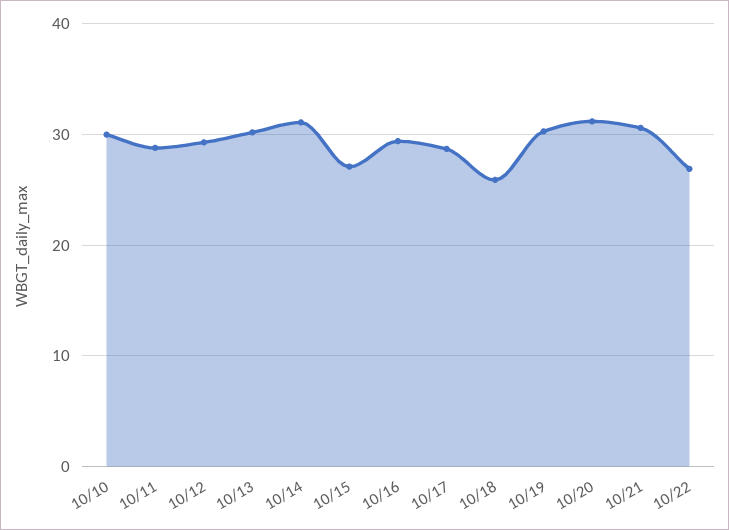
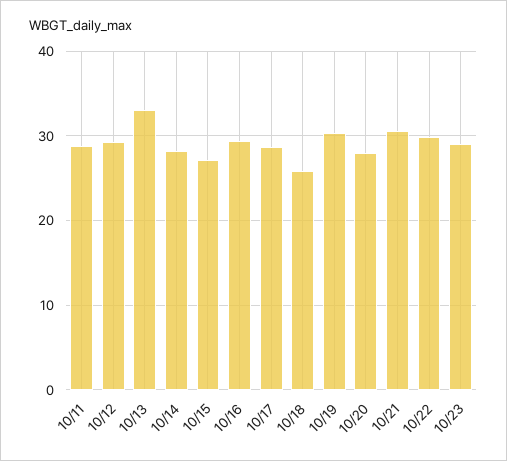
10/10: 30 -> none
10/13: 30 -> 33
10/14: 31 -> 28
10/20: 31 -> 28
10/22: 27 -> 30
10/23: none -> 29

